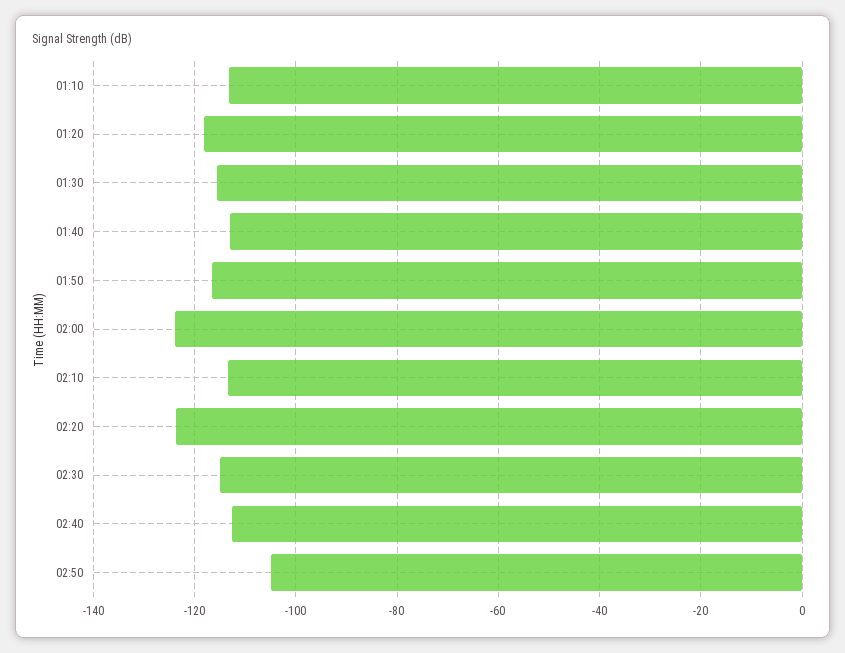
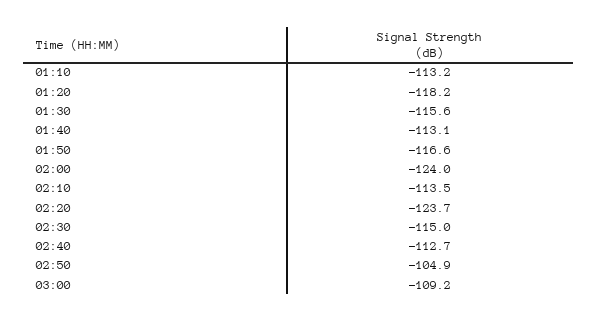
03:00: none -> -109.2

